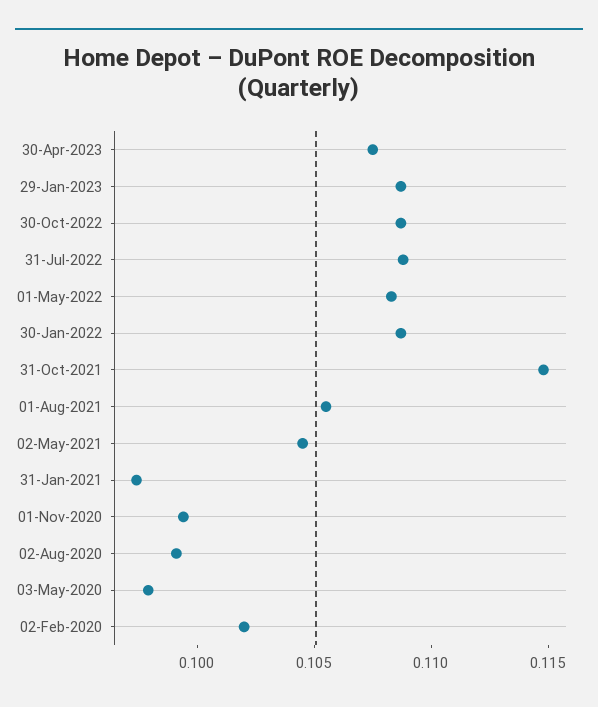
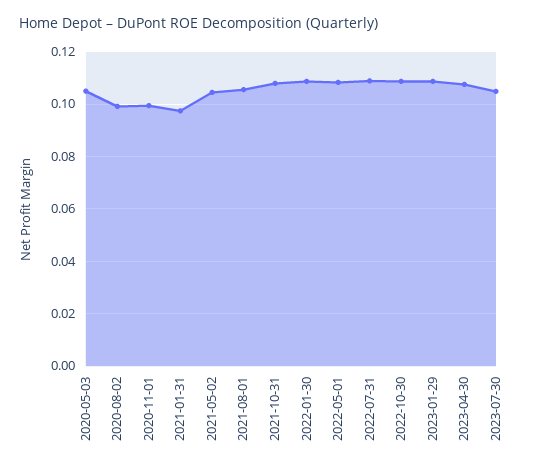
31-Oct-2021: 0.115 -> 0.1075
03-May-2020: 0.098 -> 0.105
02-Feb-2020: 0.102 -> none
2023-07-30: none -> 0.105

